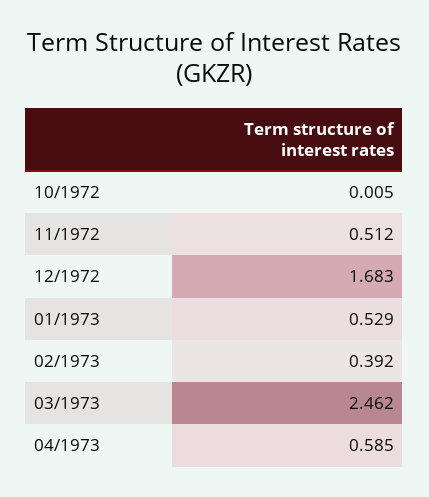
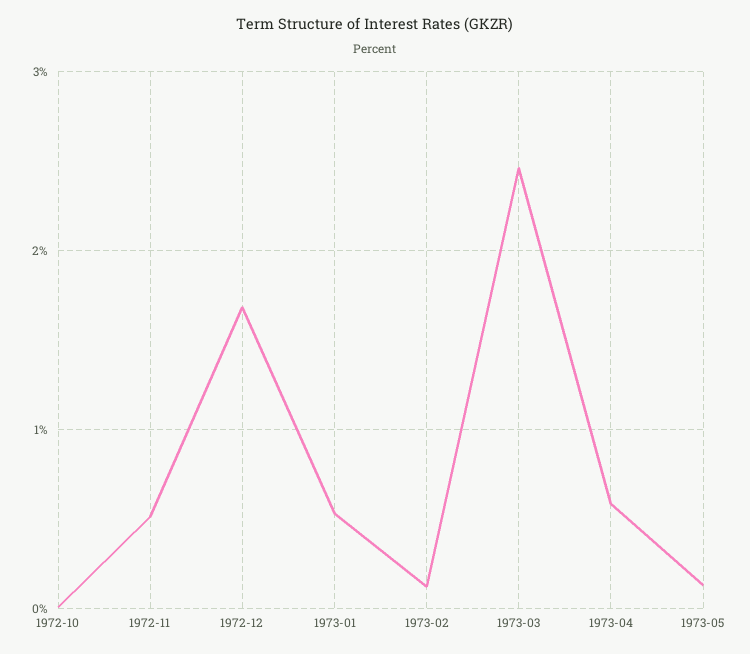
02/1973: 0.392 -> 0.1
1973-05: none -> 0.1

